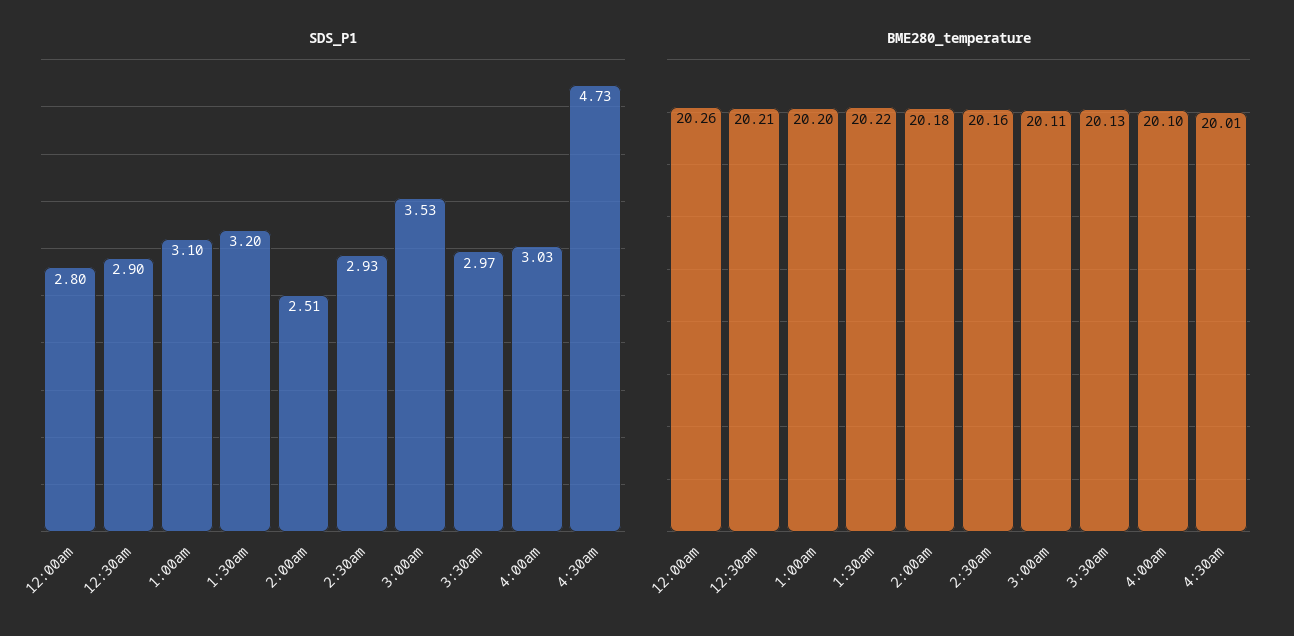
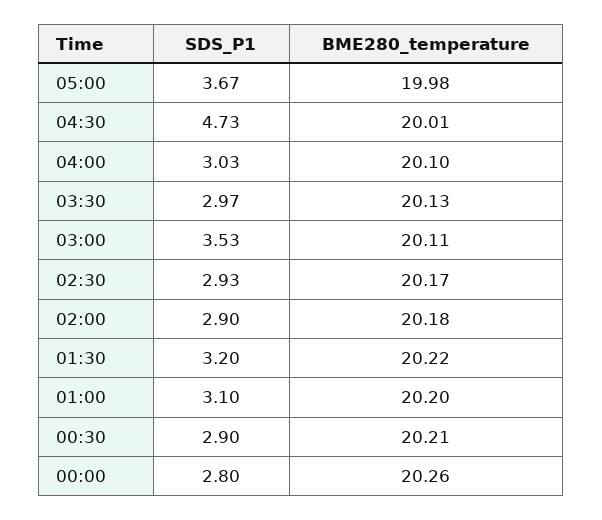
SDS_P1, 2:00am: 2.51 -> 2.9
BME280_temperature, 2:30am: 20.16 -> 20.17
SDS_P1, 05:00: none -> 3.67
BME280_temperature, 05:00: none -> 19.98

